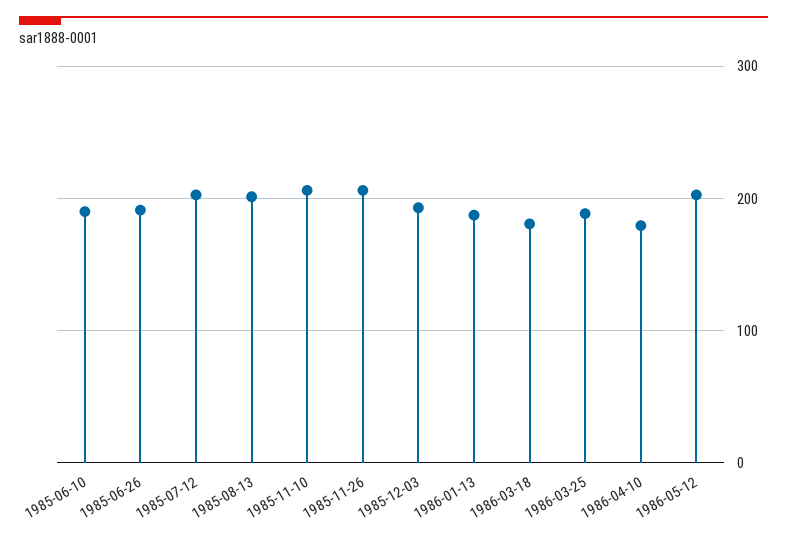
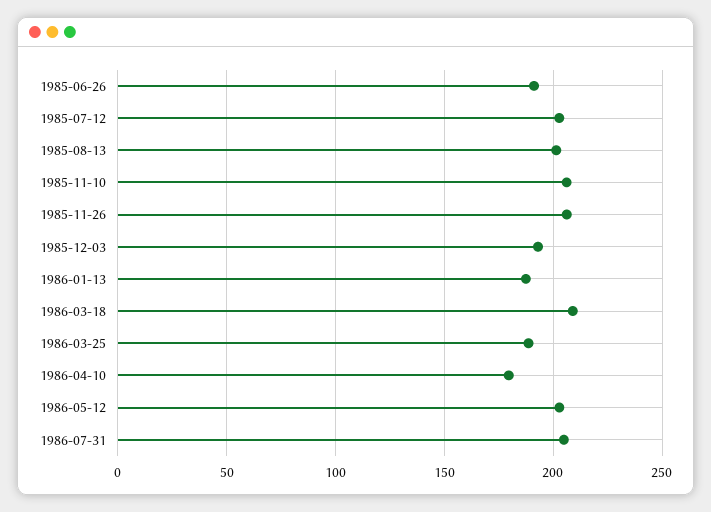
1985-06-10: 190 -> none
1986-03-18: 180 -> 210
1986-07-31: none -> 205

